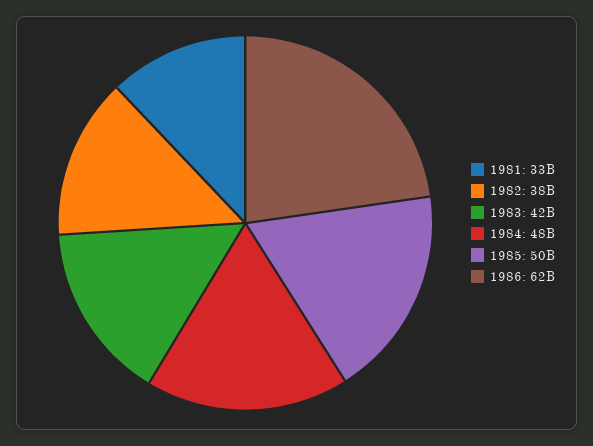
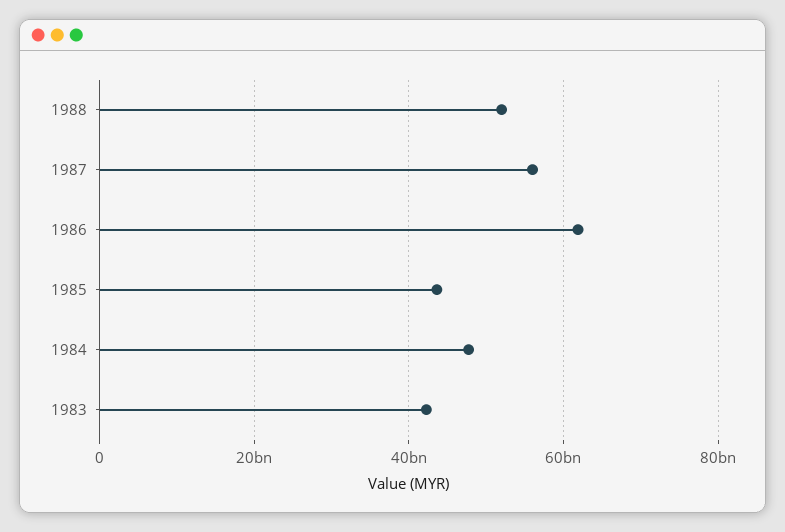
1981: 33000000000 -> none
1982: 38000000000 -> none
1985: 50000000000 -> 44000000000
1988: none -> 52000000000
1987: none -> 56000000000

